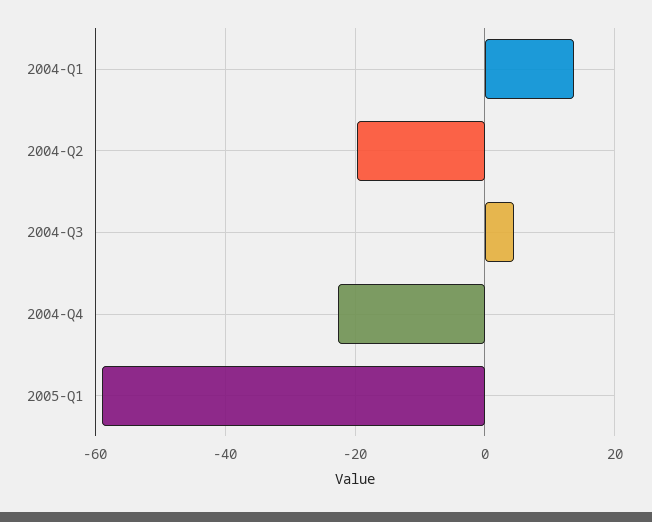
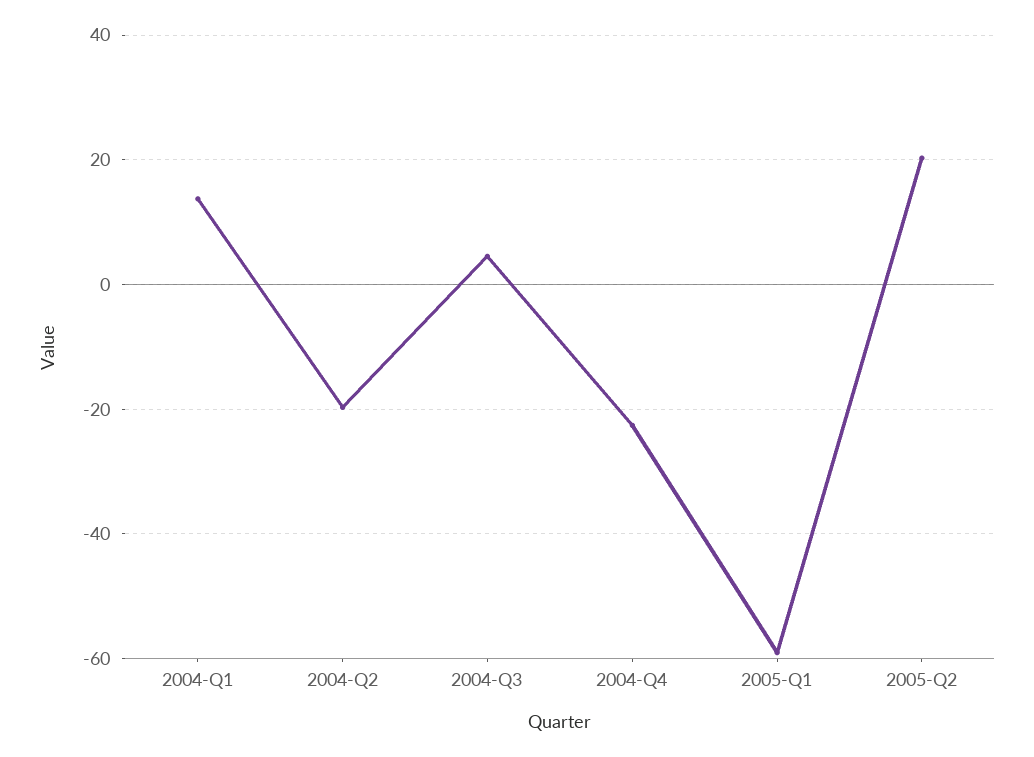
2005-Q2: none -> 20

